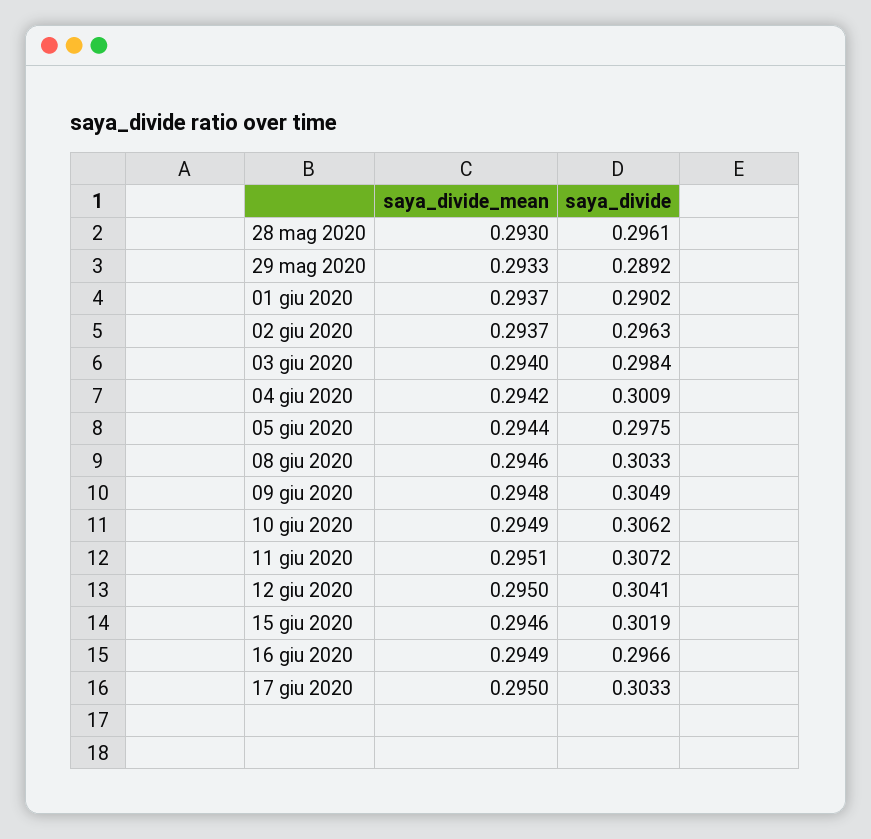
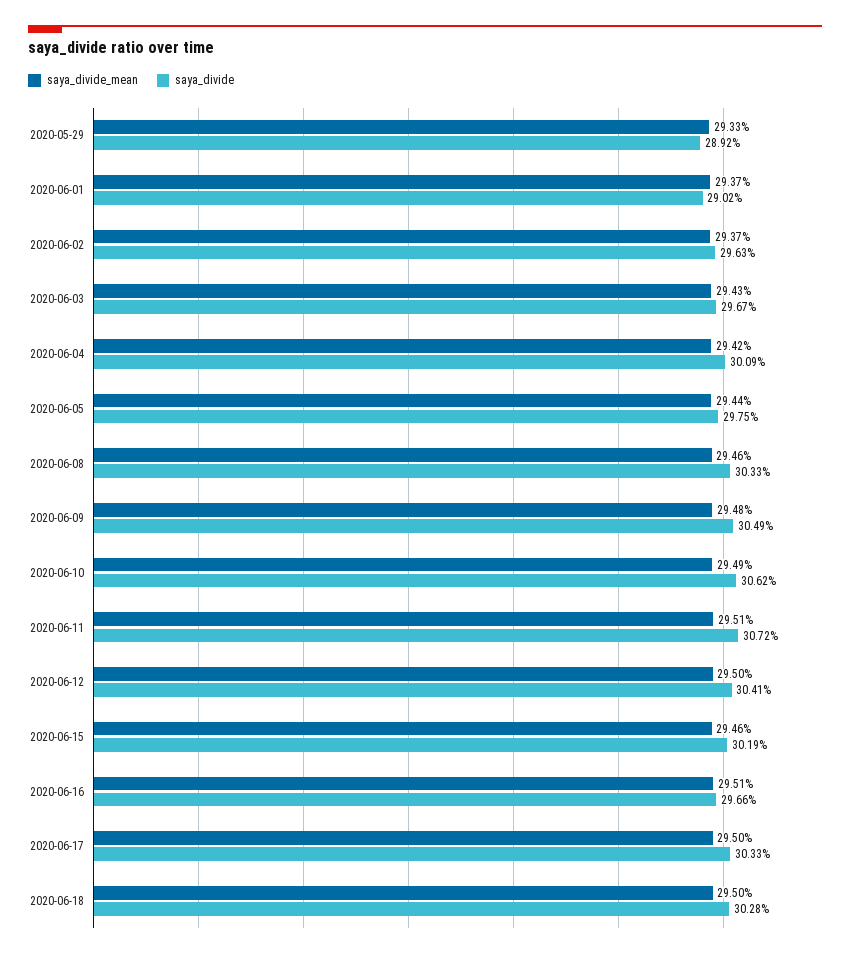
saya_divide_mean, 28 mag 2020: 0.293 -> none
saya_divide, 28 mag 2020: 0.2961 -> none
saya_divide_mean, 03 giu 2020: 0.294 -> 0.2943
saya_divide, 03 giu 2020: 0.2984 -> 0.2967
saya_divide_mean, 16 giu 2020: 0.2949 -> 0.2951
saya_divide_mean, 2020-06-18: none -> 0.295
saya_divide, 2020-06-18: none -> 0.3028

